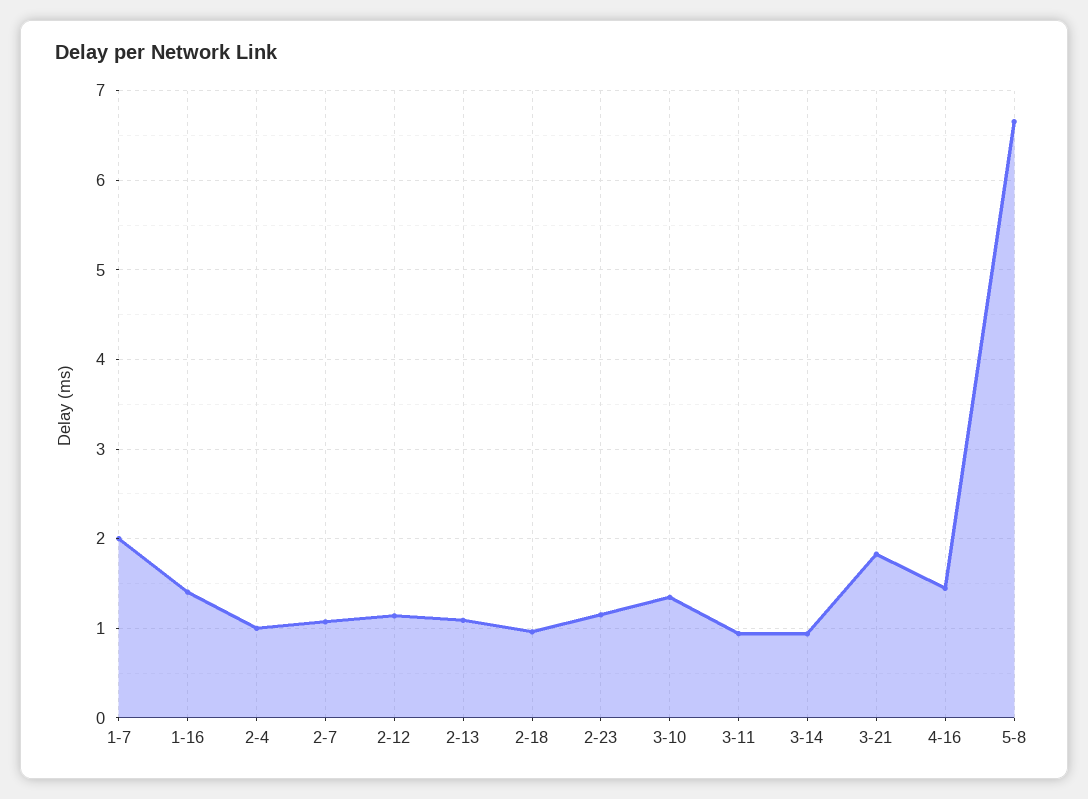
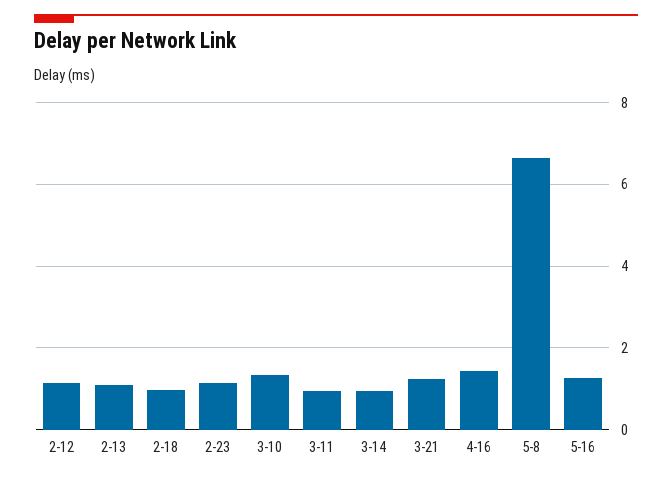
1-7: 2 -> none
1-16: 1.4 -> none
2-4: 1 -> none
2-7: 1.1 -> none
3-21: 1.8 -> 1.2
5-16: none -> 1.2

